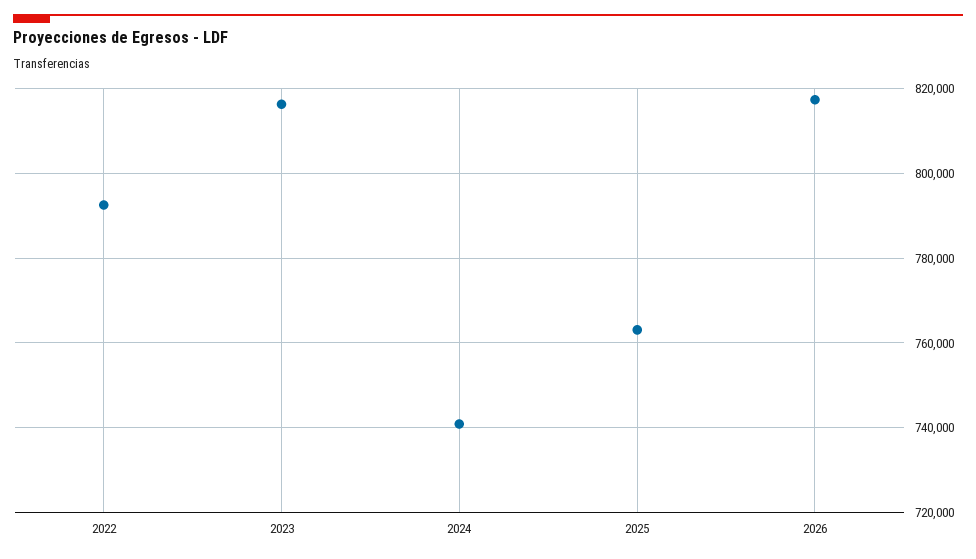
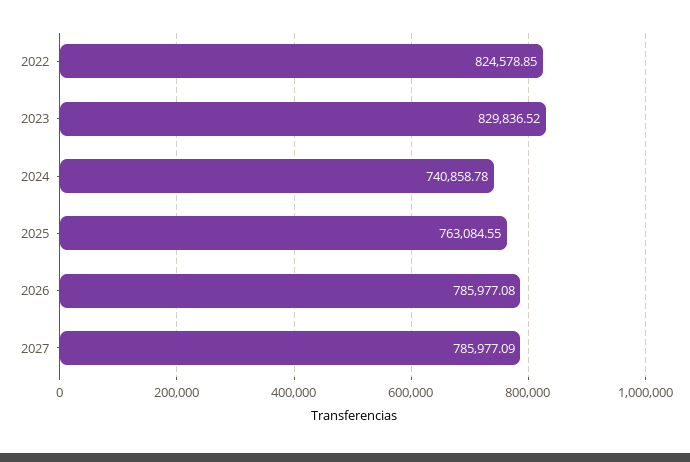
2022: 792000 -> 824578.85
2023: 816000 -> 829836.52
2026: 818000 -> 785977.08
2027: none -> 785977.09

